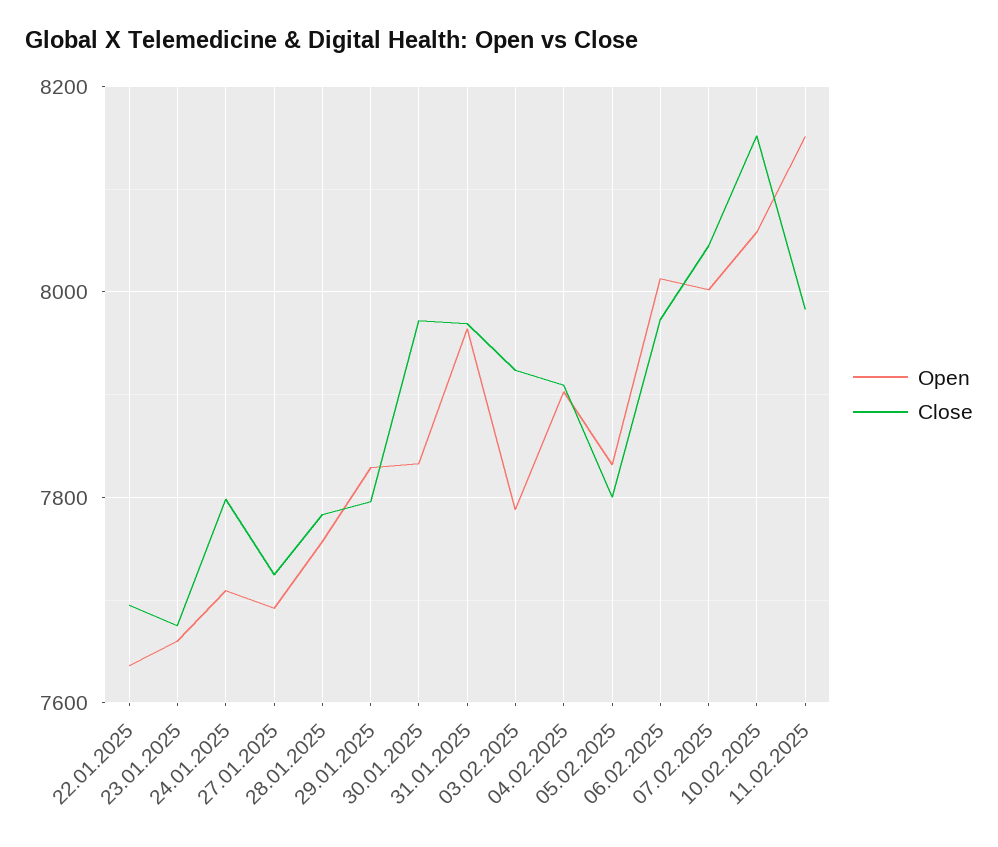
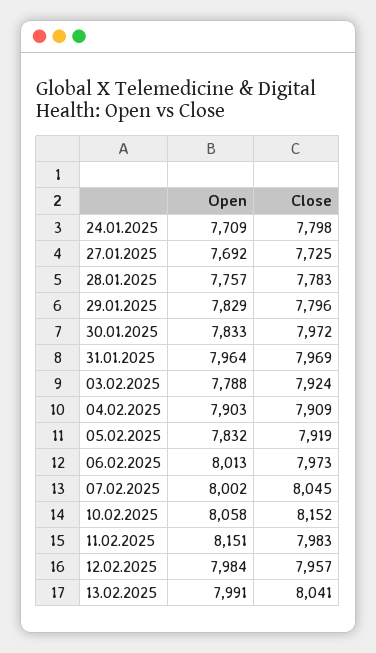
Open, 22.01.2025: 7640 -> none
Close, 22.01.2025: 7700 -> none
Open, 23.01.2025: 7660 -> none
Close, 23.01.2025: 7680 -> none
Close, 05.02.2025: 7800 -> 7919
Open, 12.02.2025: none -> 7984
Close, 12.02.2025: none -> 7957
Open, 13.02.2025: none -> 7991
Close, 13.02.2025: none -> 8041

